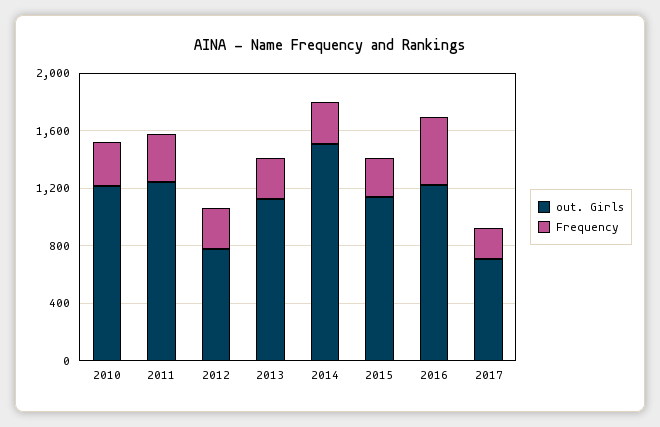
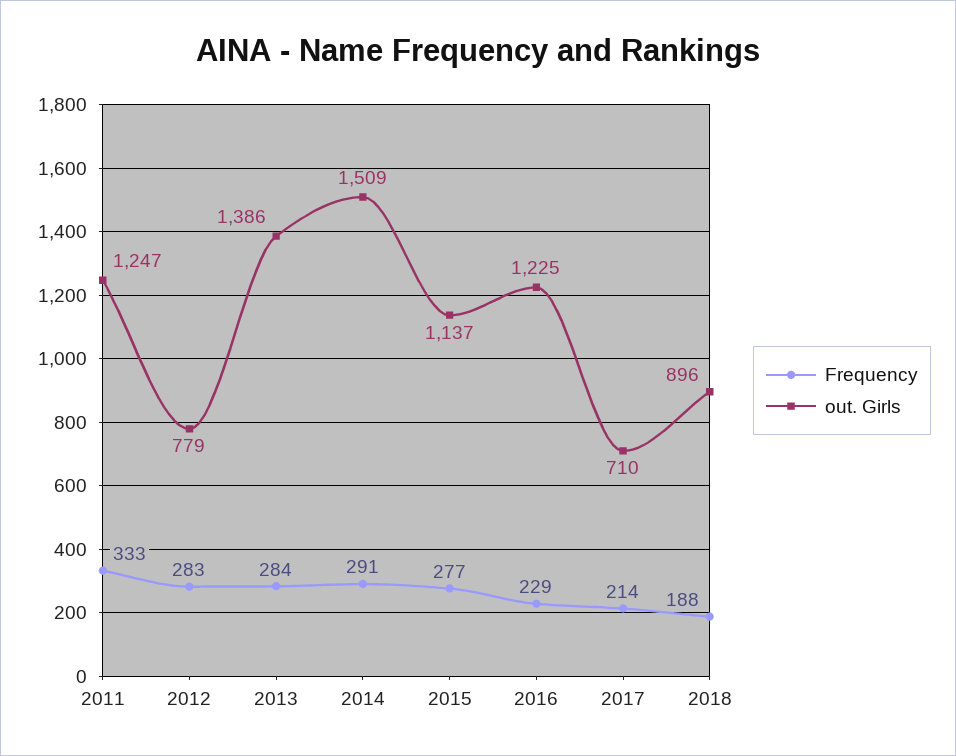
out. Girls, 2010: 1200 -> none
Frequency, 2010: 300 -> none
out. Girls, 2013: 1100 -> 1386
Frequency, 2016: 500 -> 229
Frequency, 2018: none -> 188
out. Girls, 2018: none -> 896

